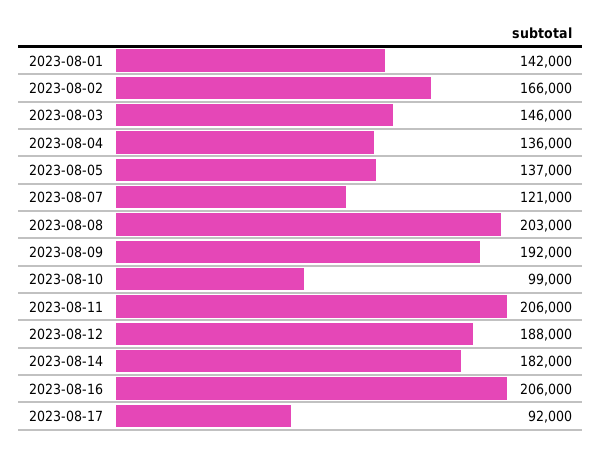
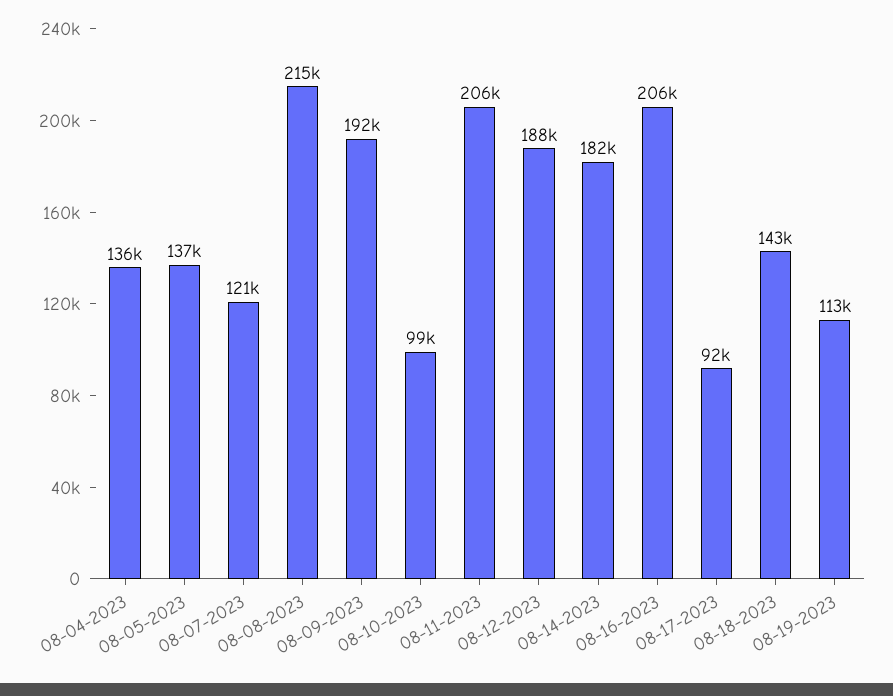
2023-08-01: 142000 -> none
2023-08-02: 166000 -> none
2023-08-03: 146000 -> none
2023-08-08: 203000 -> 215000
08-18-2023: none -> 143000
08-19-2023: none -> 113000

